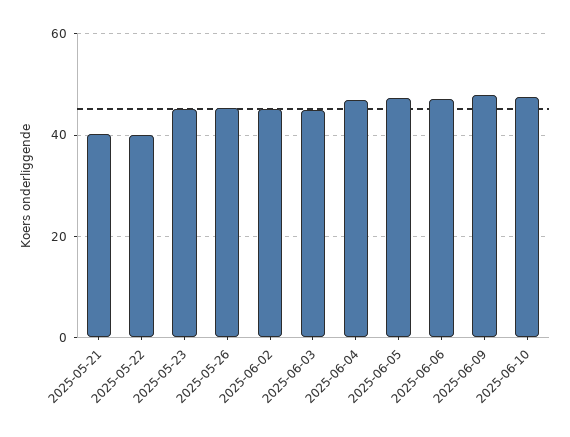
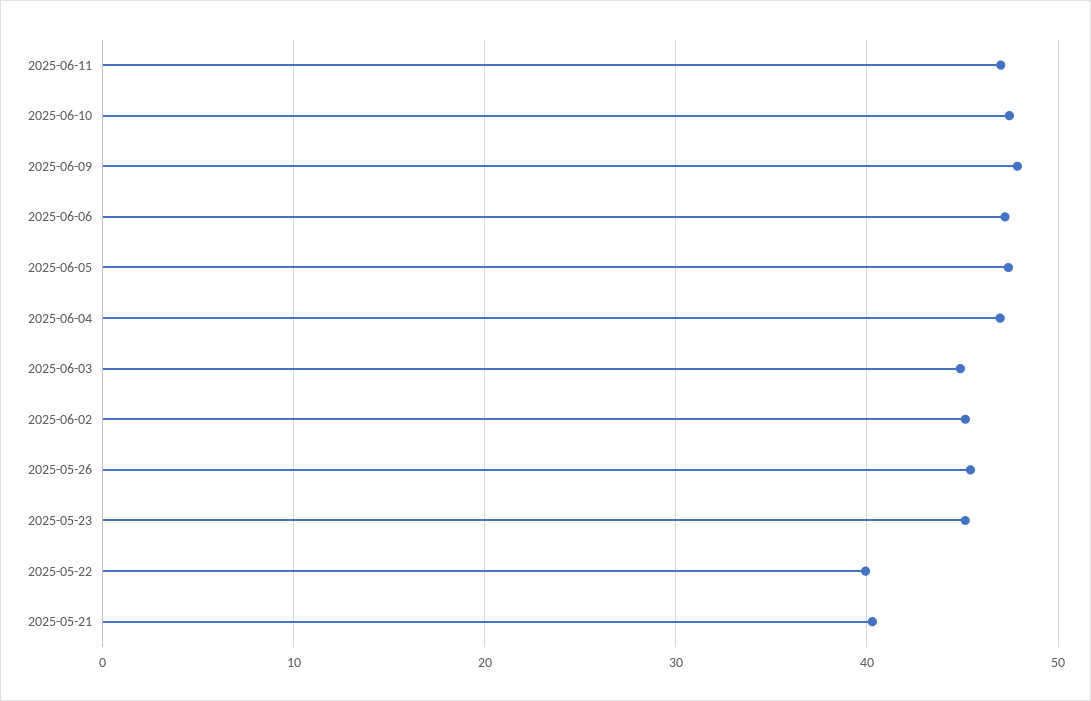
2025-06-11: none -> 47

